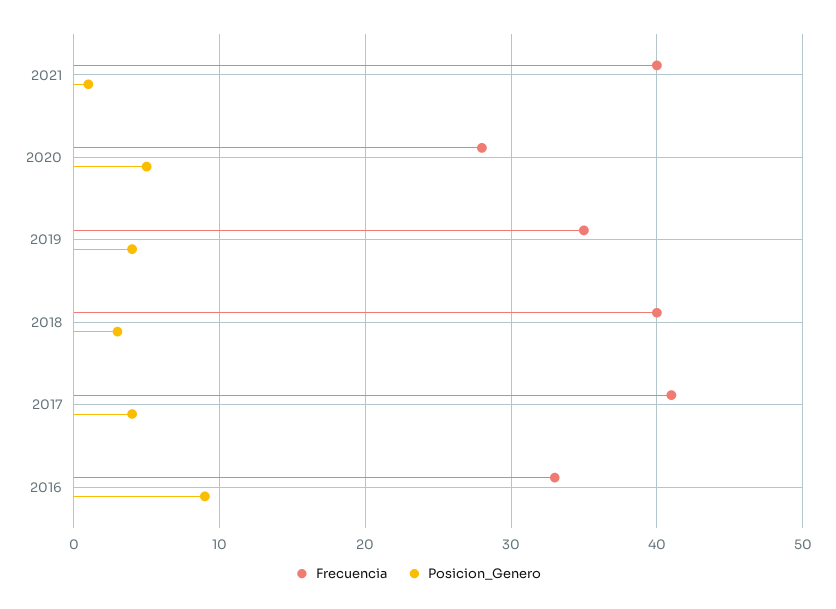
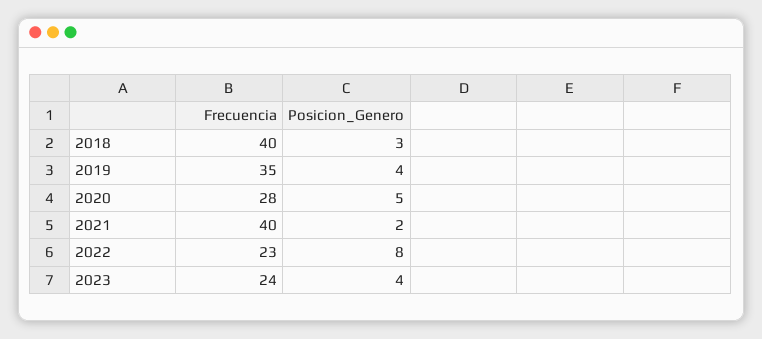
Posicion_Genero, 2021: 1 -> 2
Frecuencia, 2017: 41 -> none
Posicion_Genero, 2017: 4 -> none
Frecuencia, 2016: 33 -> none
Posicion_Genero, 2016: 9 -> none
Frecuencia, 2022: none -> 23
Posicion_Genero, 2022: none -> 8
Frecuencia, 2023: none -> 24
Posicion_Genero, 2023: none -> 4

